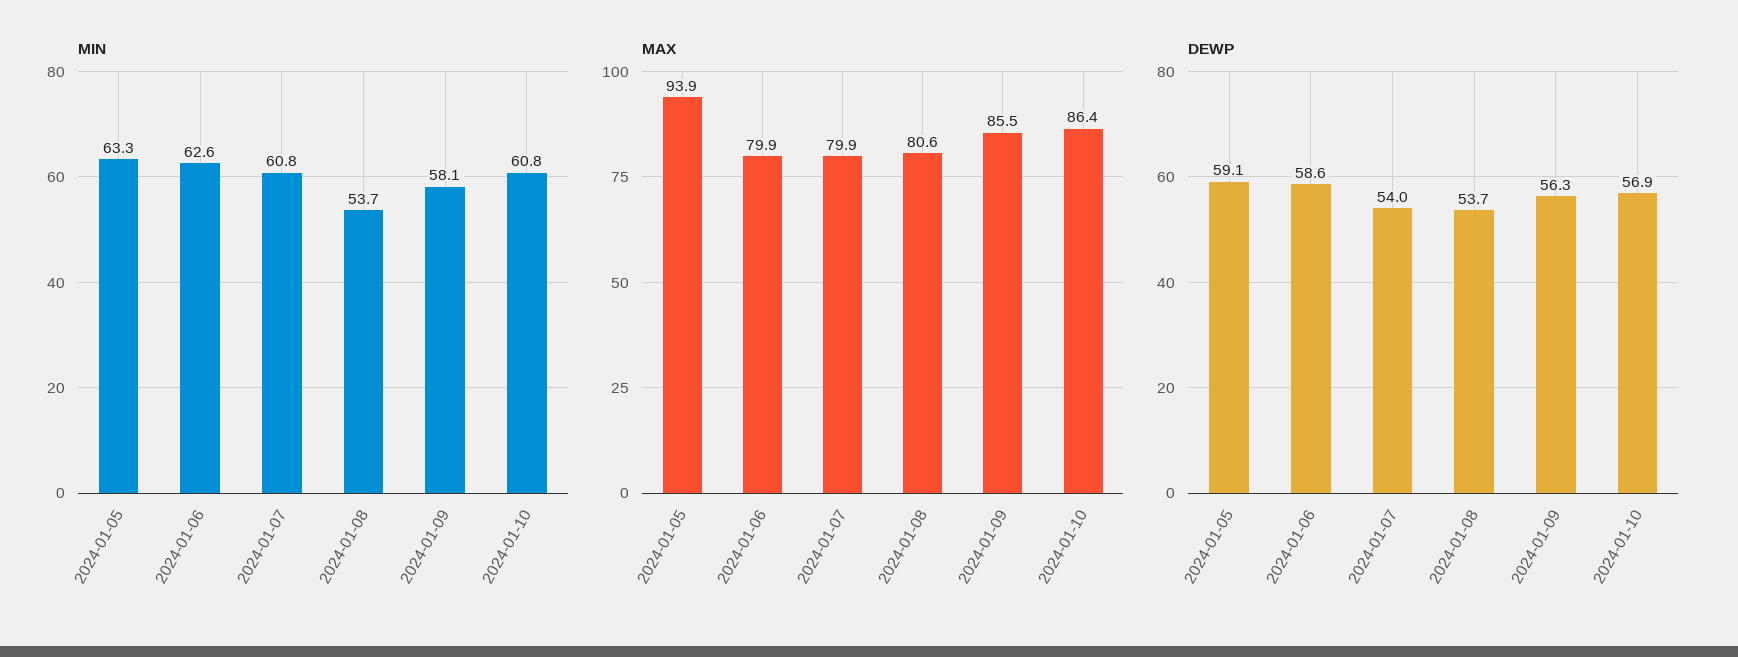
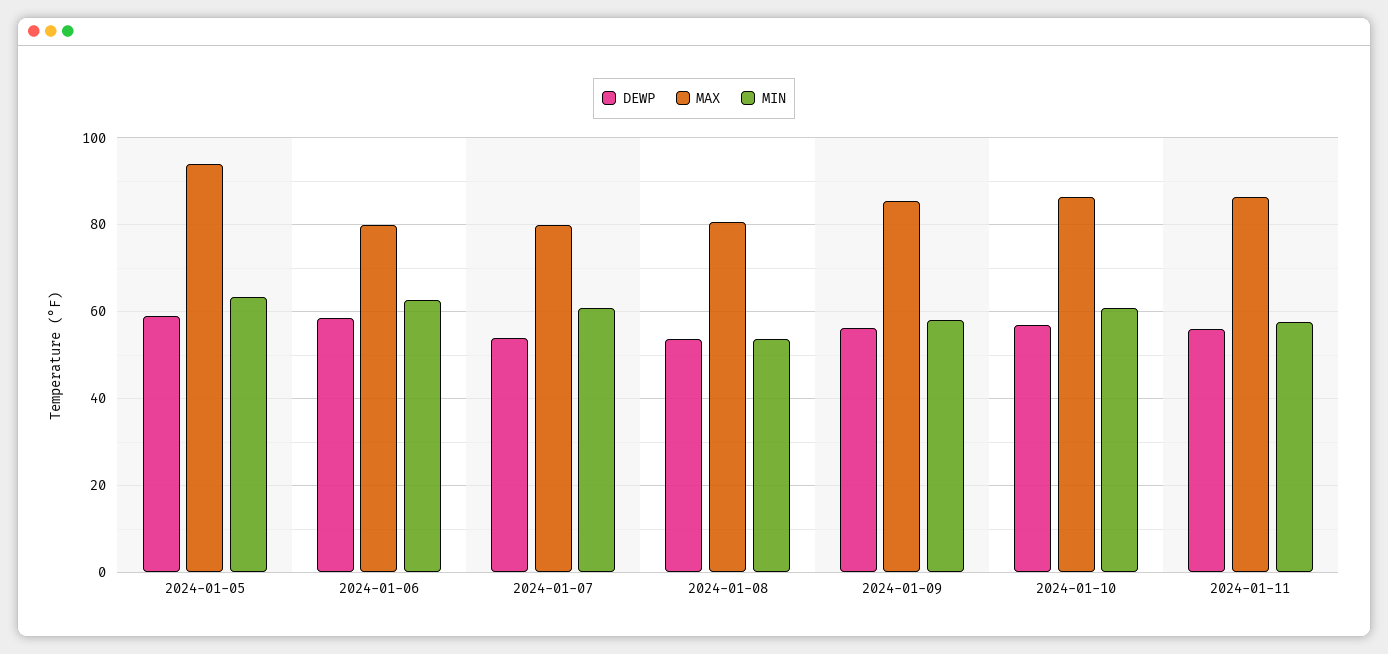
DEWP, 2024-01-11: none -> 56
MAX, 2024-01-11: none -> 86
MIN, 2024-01-11: none -> 58

